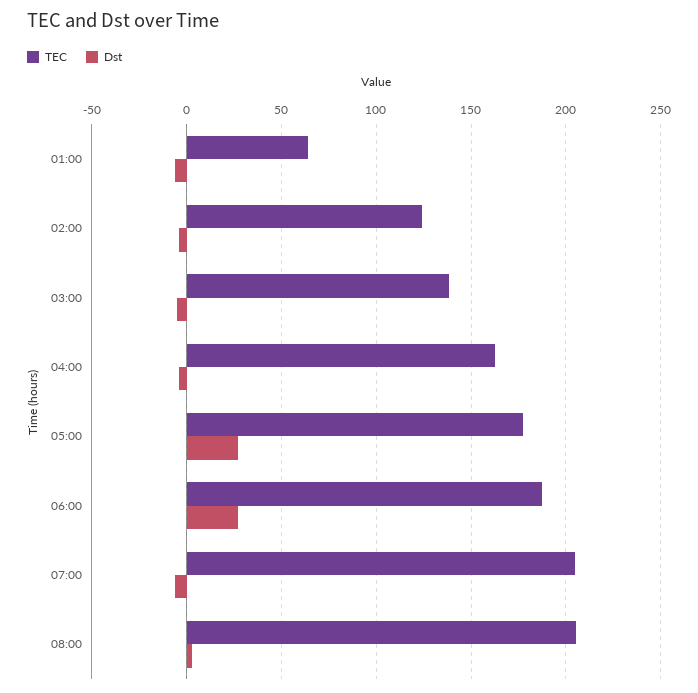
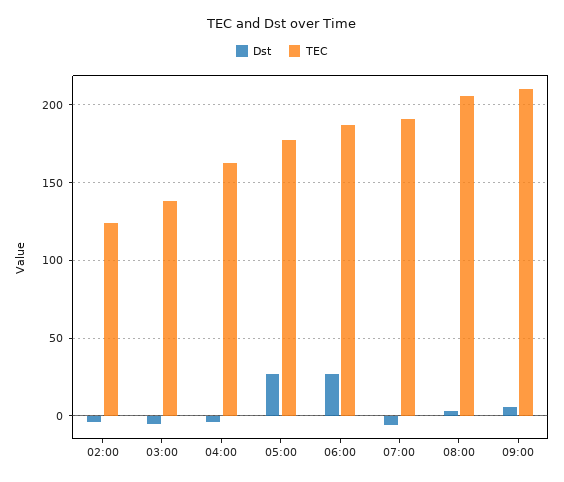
TEC, 01:00: 65 -> none
Dst, 01:00: -5 -> none
TEC, 07:00: 205 -> 190
Dst, 09:00: none -> 5
TEC, 09:00: none -> 210

